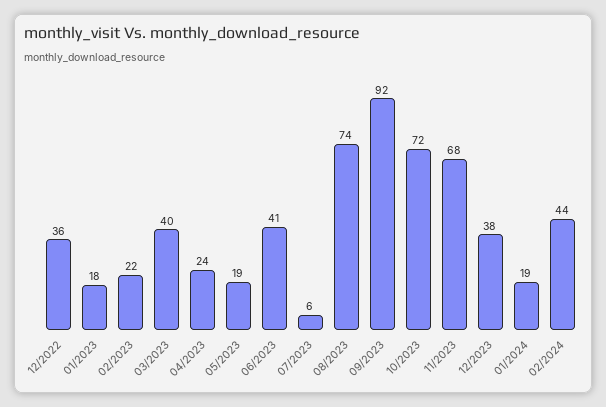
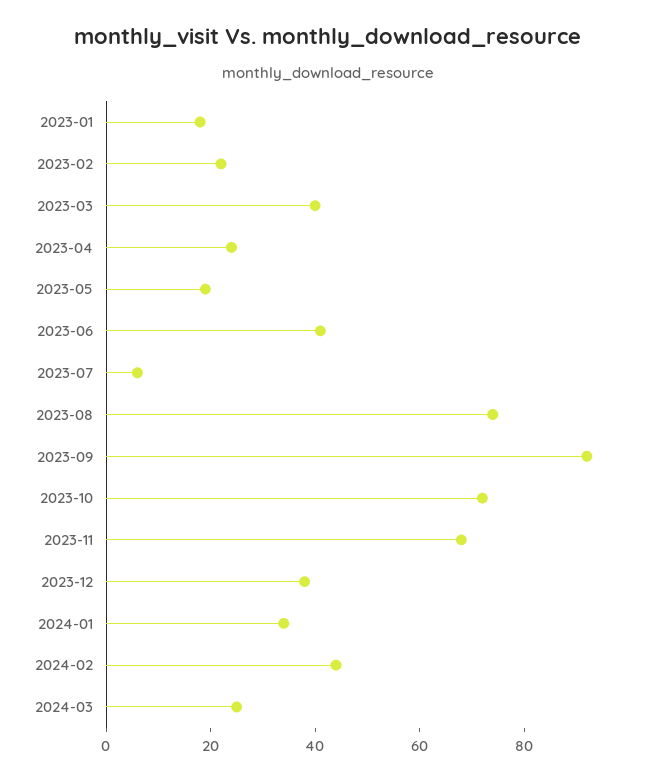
12/2022: 36 -> none
01/2024: 19 -> 35
2024-03: none -> 25

